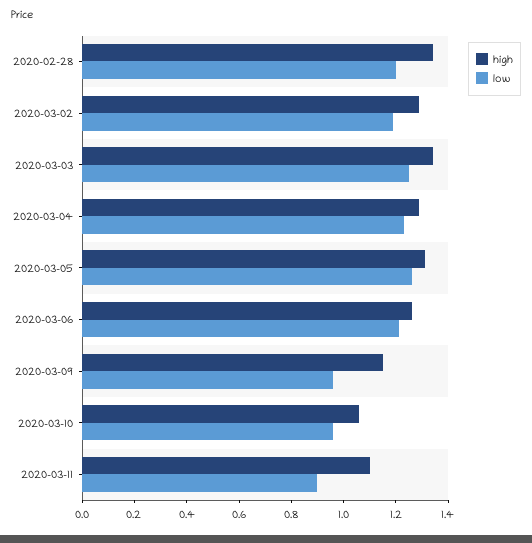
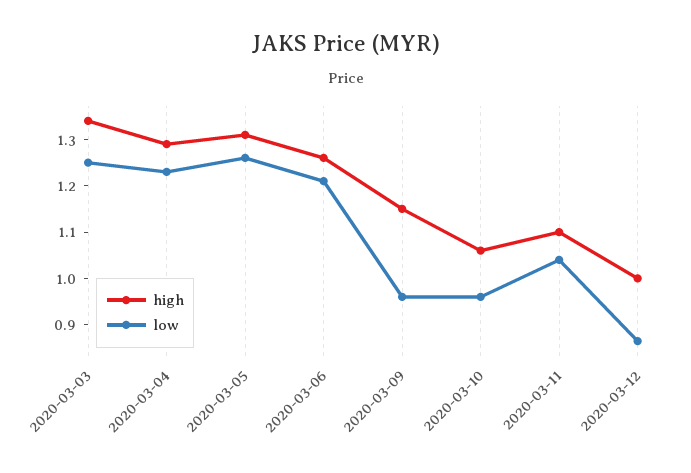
high, 2020-02-28: 1.35 -> none
low, 2020-02-28: 1.2 -> none
high, 2020-03-02: 1.3 -> none
low, 2020-03-02: 1.2 -> none
low, 2020-03-11: 0.9 -> 1.04
high, 2020-03-12: none -> 1
low, 2020-03-12: none -> 0.86

